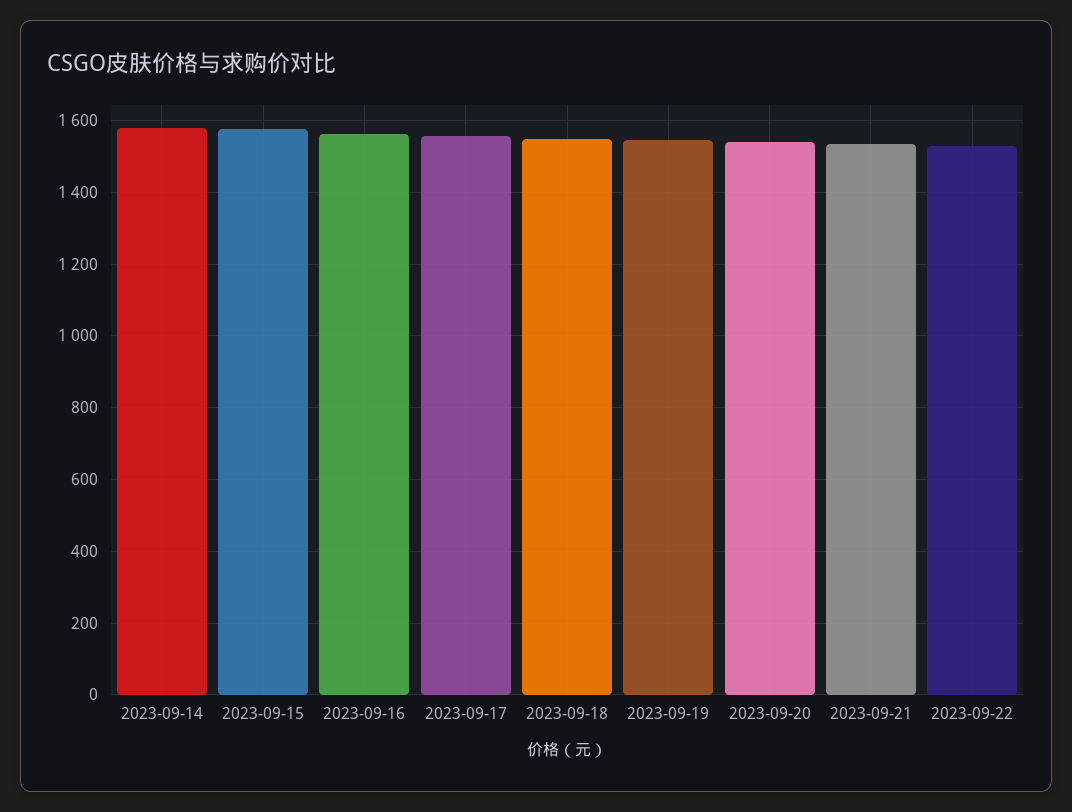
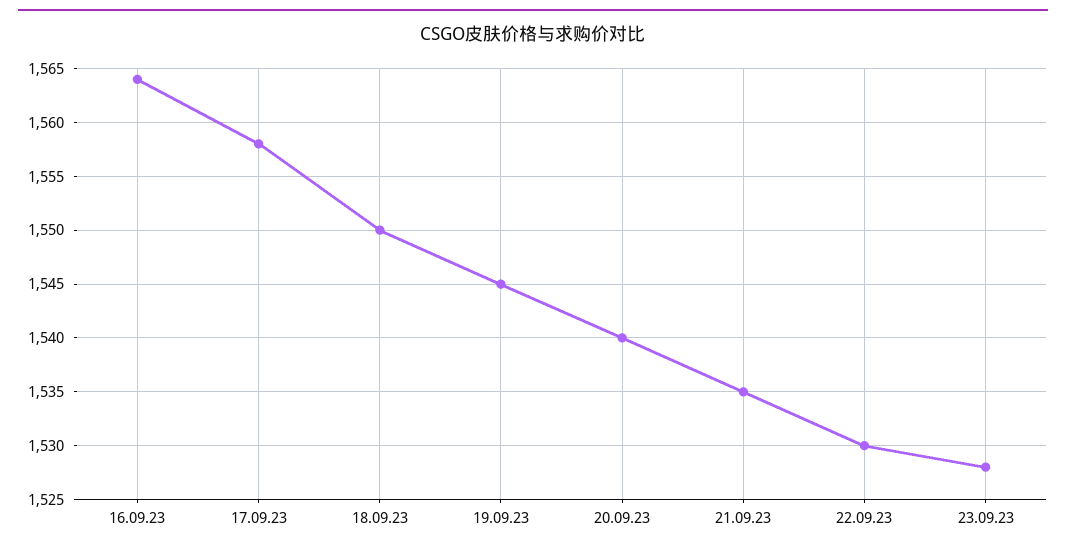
2023-09-14: 1580 -> none
2023-09-15: 1580 -> none
23.09.23: none -> 1528

